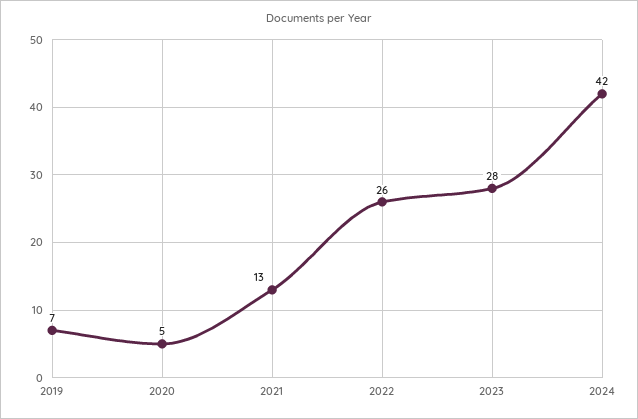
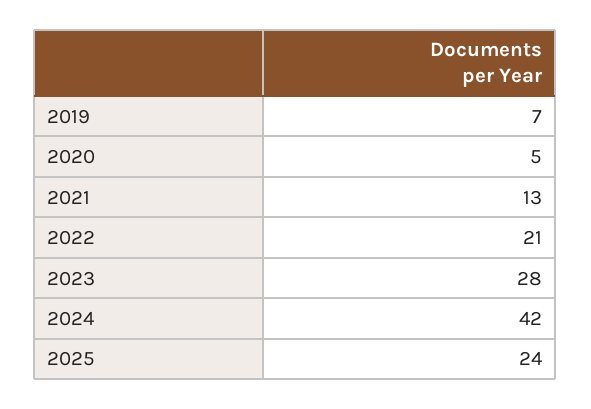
2022: 26 -> 21
2025: none -> 24

